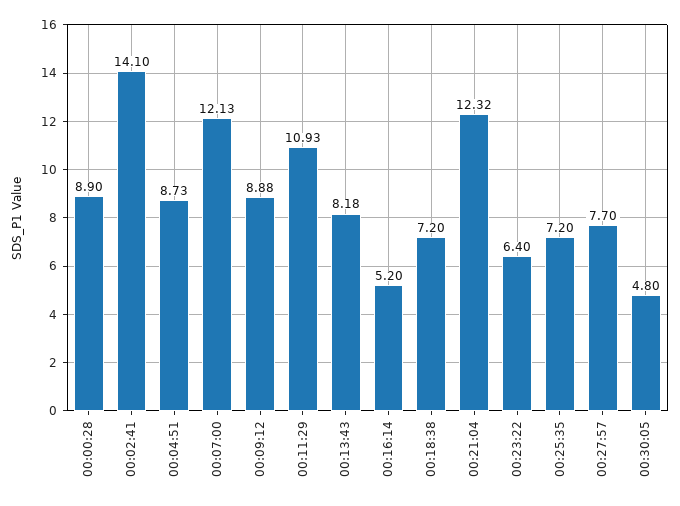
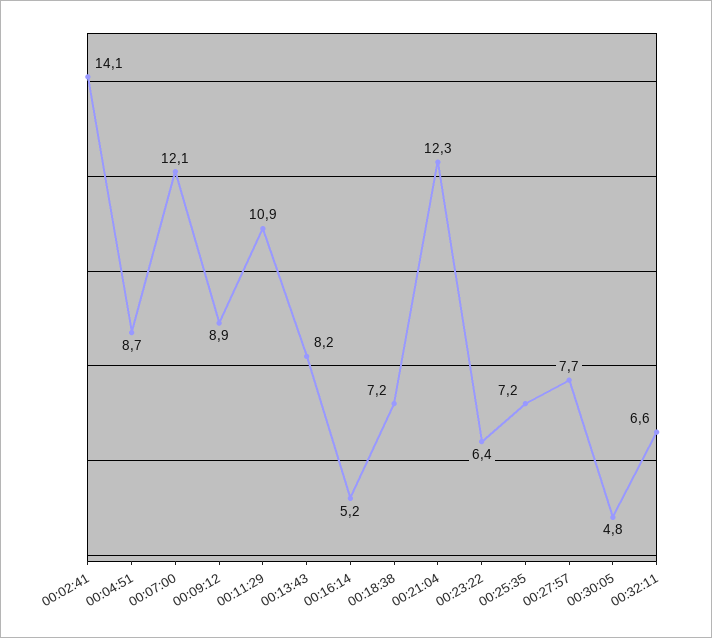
00:00:28: 8.9 -> none
00:32:11: none -> 6.6

